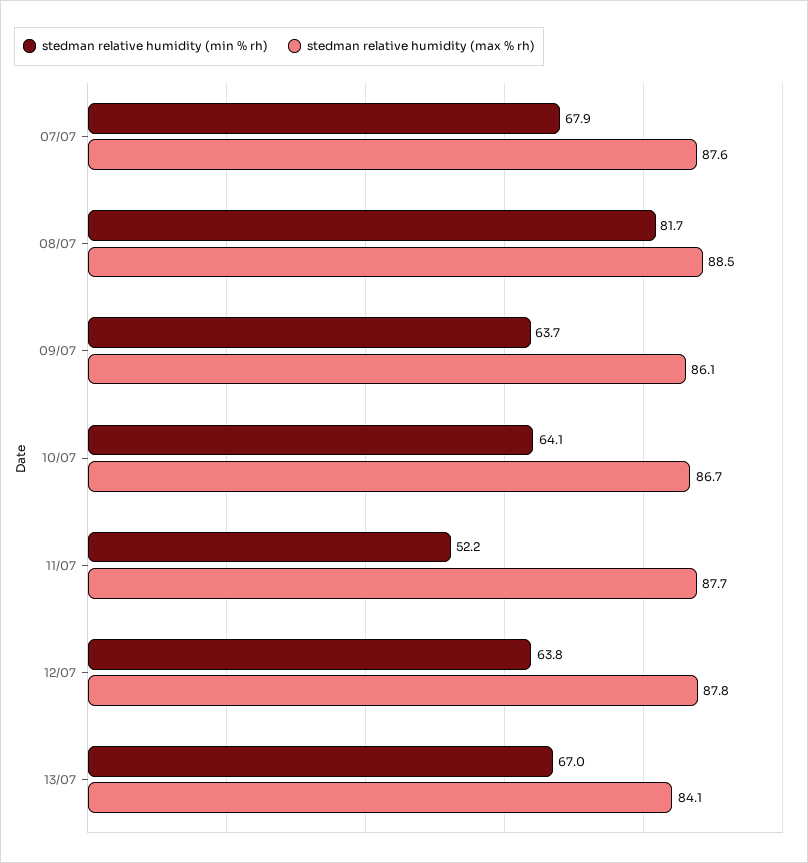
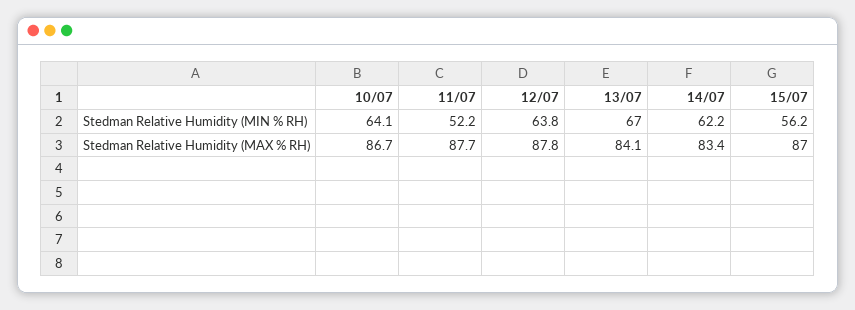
stedman relative humidity (min % rh), 07/07: 67.9 -> none
stedman relative humidity (max % rh), 07/07: 87.6 -> none
stedman relative humidity (min % rh), 08/07: 81.7 -> none
stedman relative humidity (max % rh), 08/07: 88.5 -> none
stedman relative humidity (min % rh), 09/07: 63.7 -> none
stedman relative humidity (max % rh), 09/07: 86.1 -> none
stedman relative humidity (min % rh), 14/07: none -> 62.2
stedman relative humidity (min % rh), 15/07: none -> 56.2
stedman relative humidity (max % rh), 14/07: none -> 83.4
stedman relative humidity (max % rh), 15/07: none -> 87

